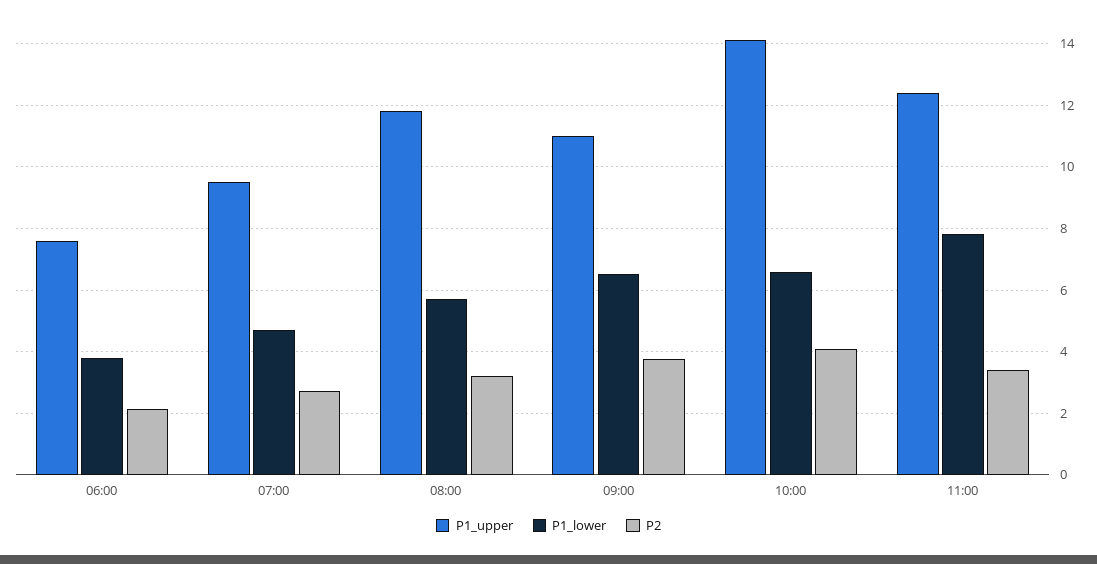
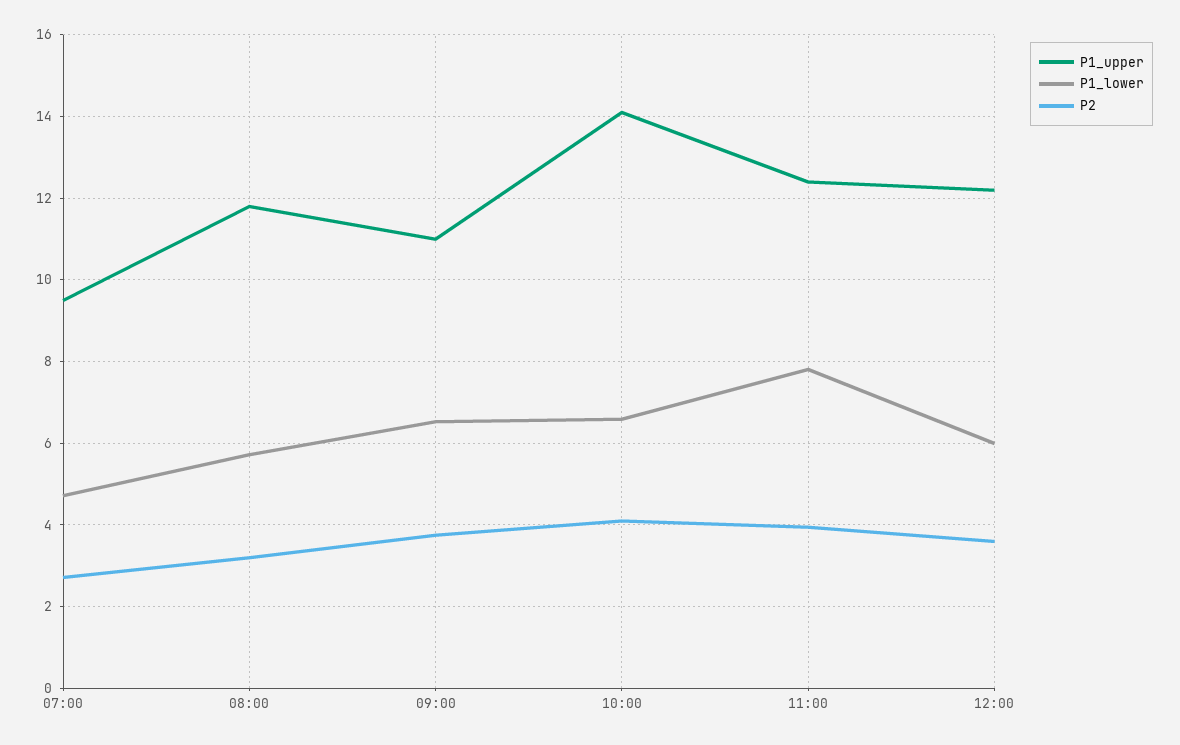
P1_upper, 06:00: 7.6 -> none
P1_lower, 06:00: 3.8 -> none
P2, 06:00: 2.2 -> none
P2, 11:00: 3.4 -> 4
P1_upper, 12:00: none -> 12.2
P1_lower, 12:00: none -> 6
P2, 12:00: none -> 3.6

